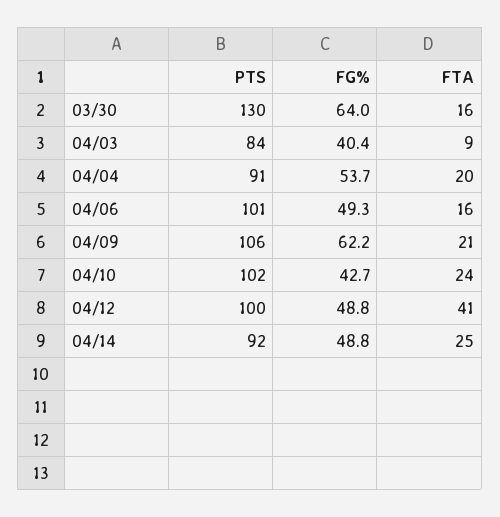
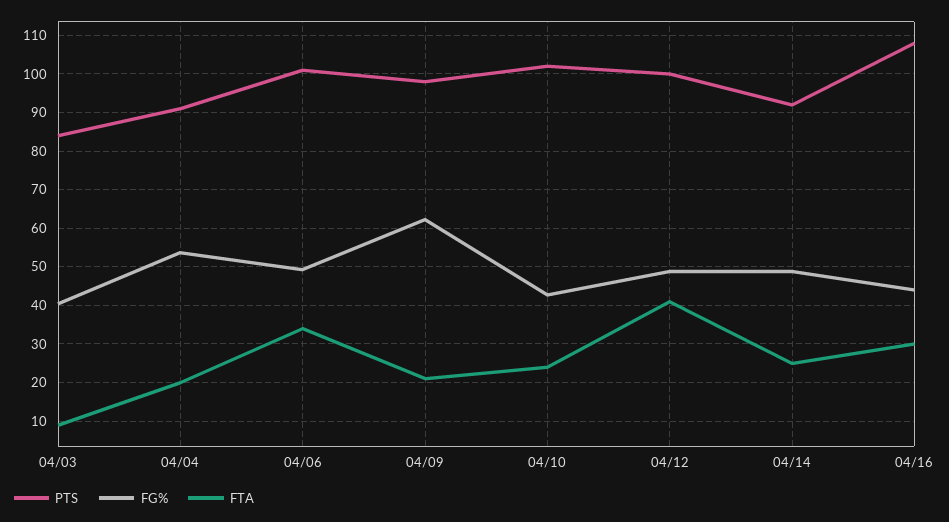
PTS, 03/30: 130 -> none
FG%, 03/30: 64 -> none
FTA, 03/30: 16 -> none
FTA, 04/06: 16 -> 34
PTS, 04/09: 106 -> 98
PTS, 04/16: none -> 108
FG%, 04/16: none -> 44
FTA, 04/16: none -> 30

